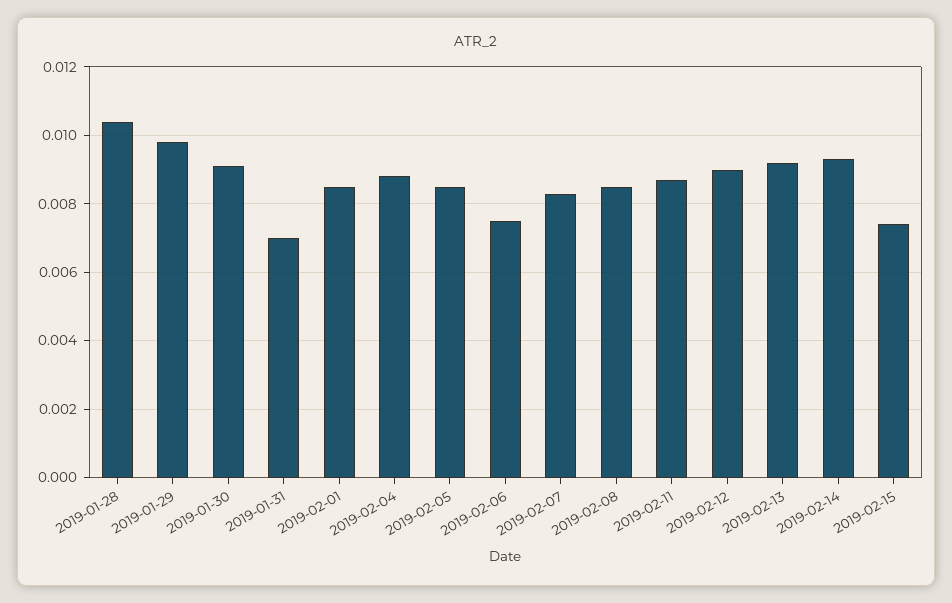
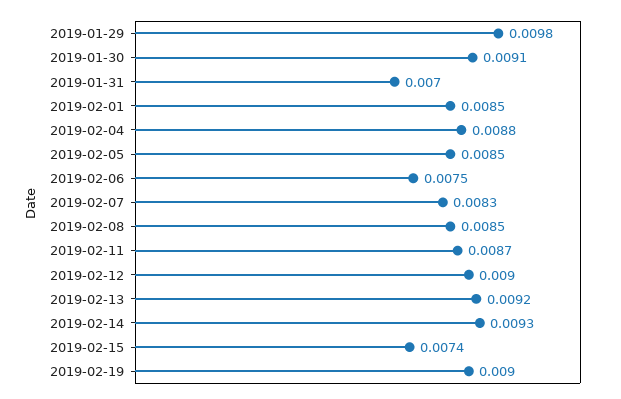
2019-01-28: 0.0105 -> none
2019-02-19: none -> 0.009

